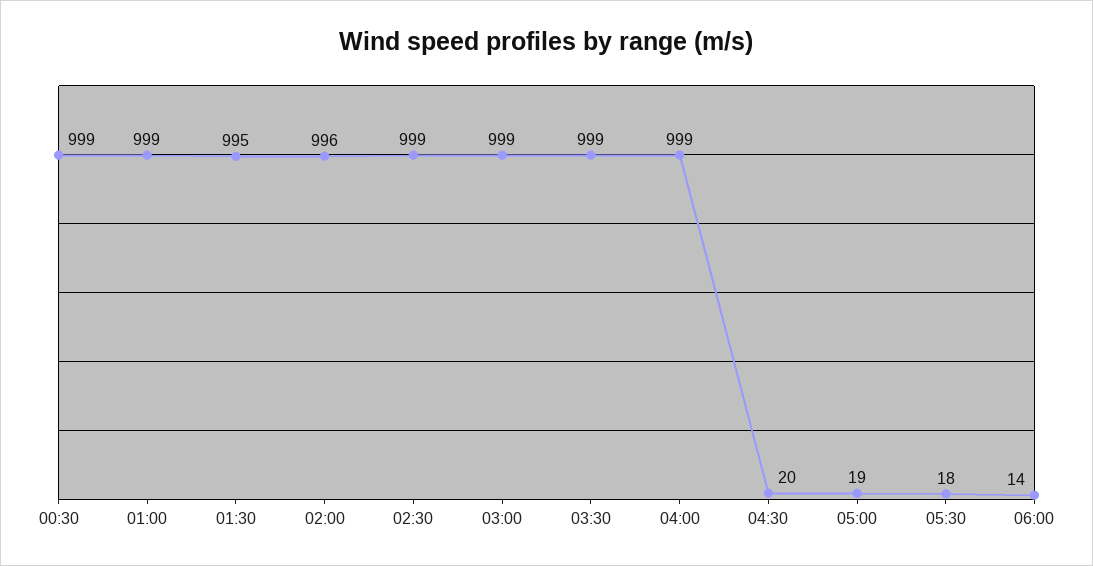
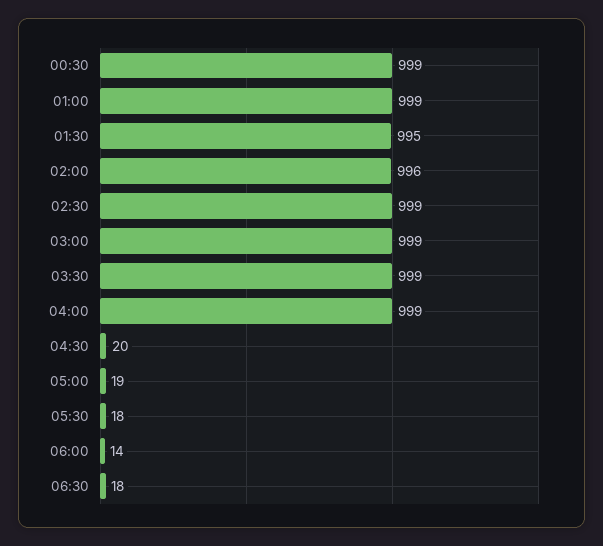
06:30: none -> 18

